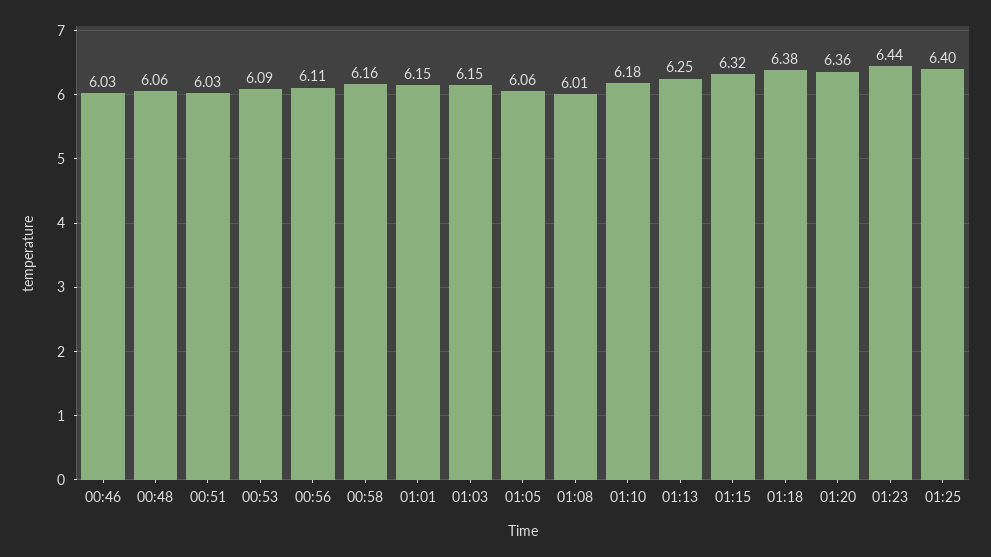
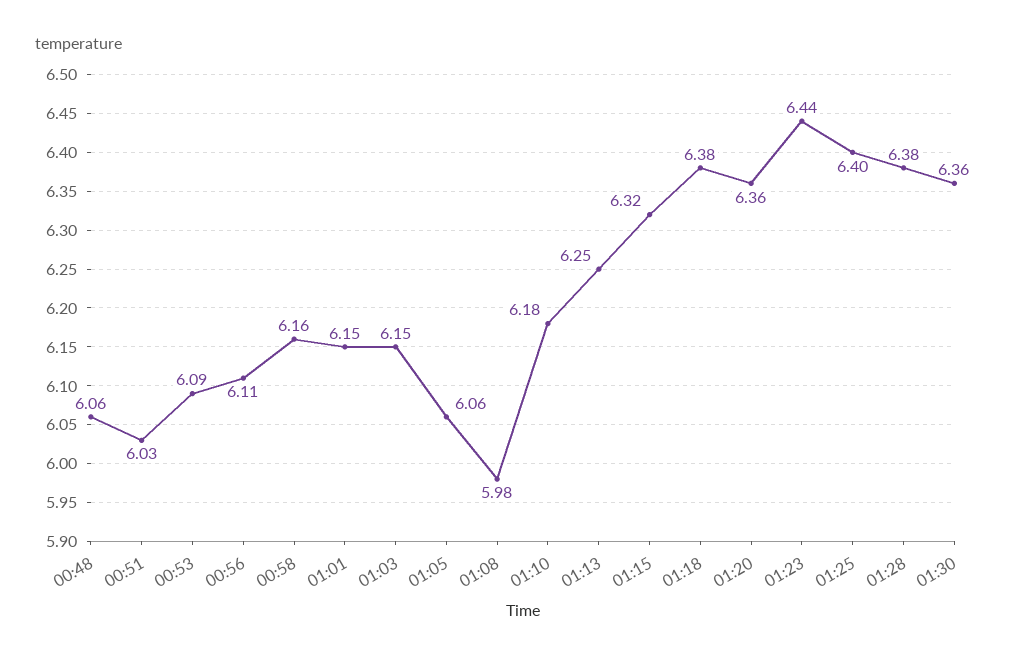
00:46: 6.03 -> none
01:08: 6.01 -> 5.98
01:28: none -> 6.38
01:30: none -> 6.36

